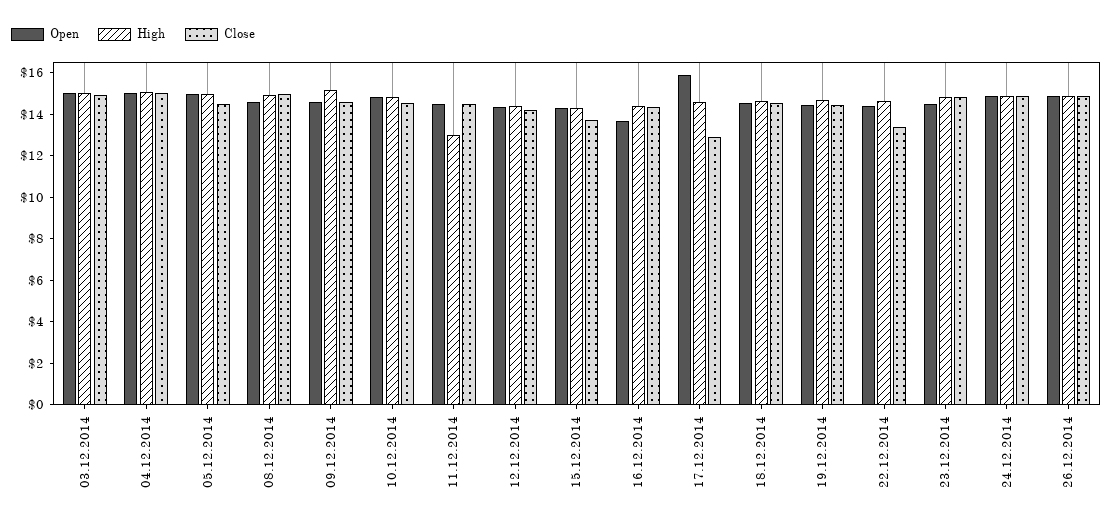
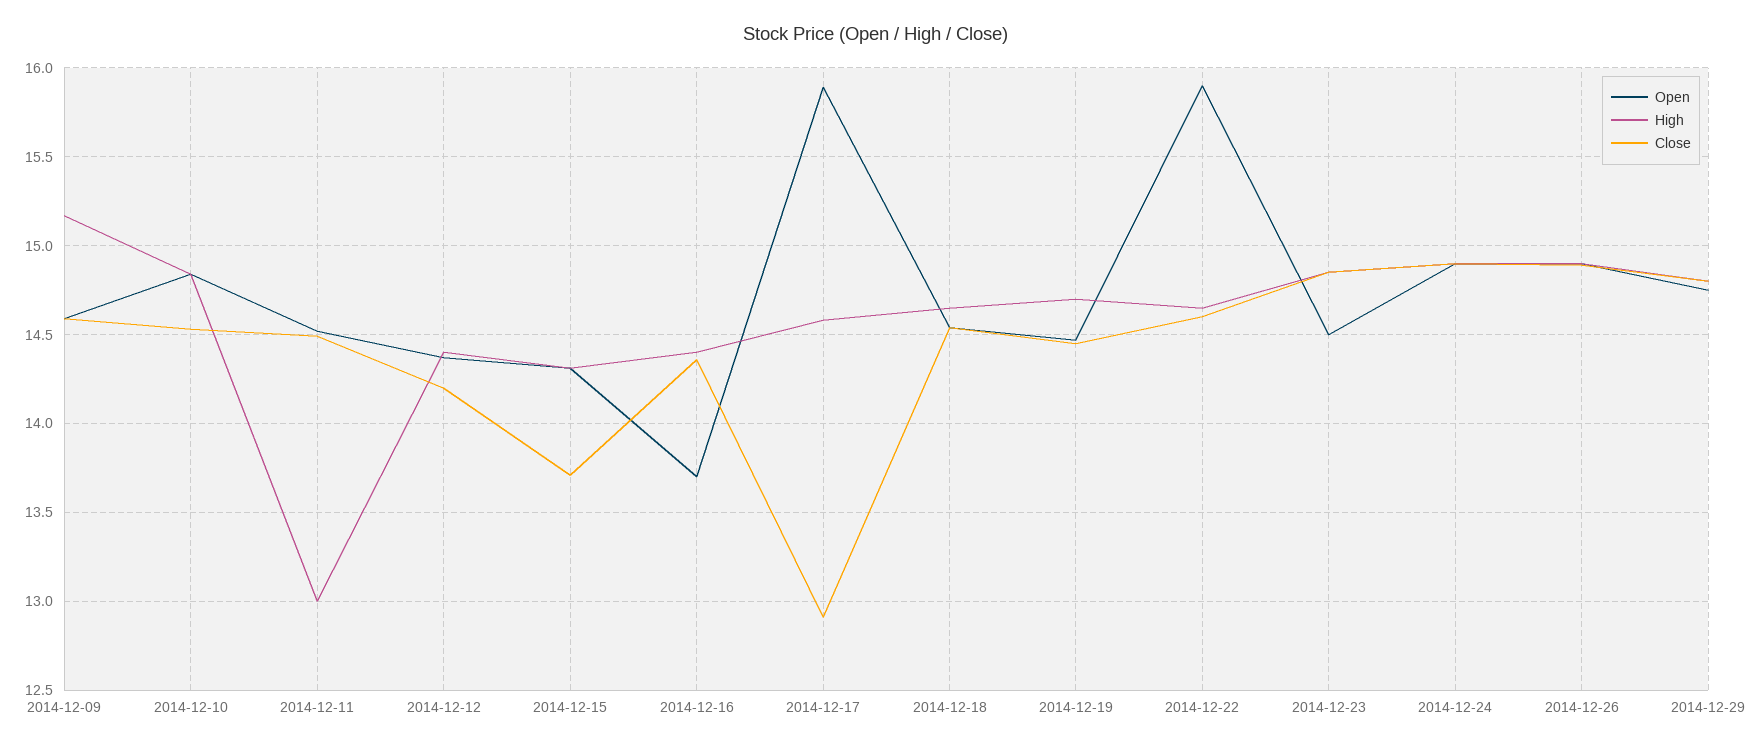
Open, 03.12.2014: 15 -> none
High, 03.12.2014: 15 -> none
Close, 03.12.2014: 15 -> none
Open, 04.12.2014: 15 -> none
High, 04.12.2014: 15 -> none
Close, 04.12.2014: 15 -> none
Open, 05.12.2014: 15 -> none
High, 05.12.2014: 15 -> none
Close, 05.12.2014: 14.5 -> none
Open, 08.12.2014: 14.5 -> none
High, 08.12.2014: 15 -> none
Close, 08.12.2014: 15 -> none
Open, 22.12.2014: 14.5 -> 15.9
Close, 22.12.2014: 13.5 -> 14.6
Open, 2014-12-29: none -> 14.75
High, 2014-12-29: none -> 14.8
Close, 2014-12-29: none -> 14.8

